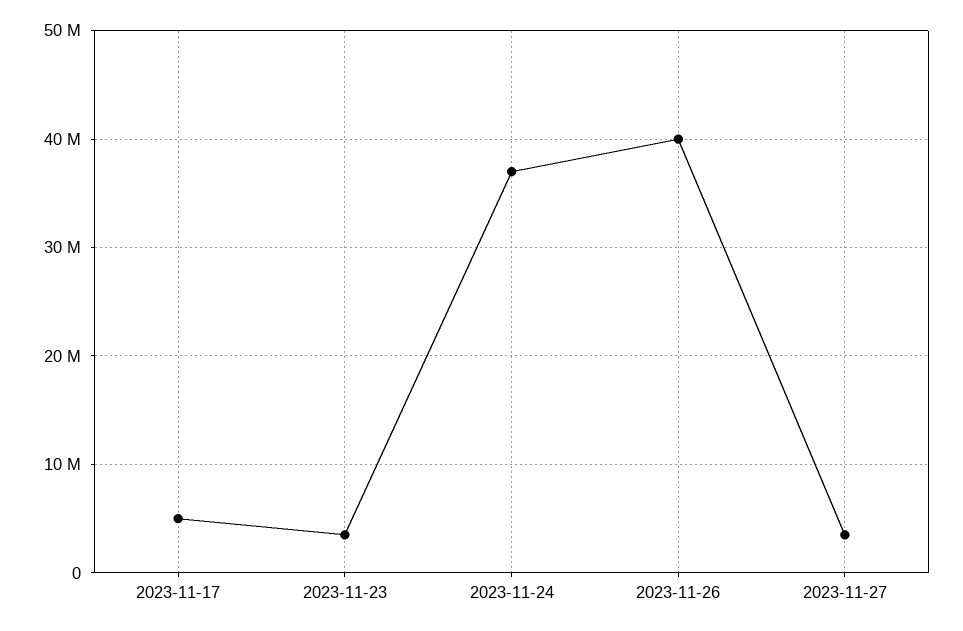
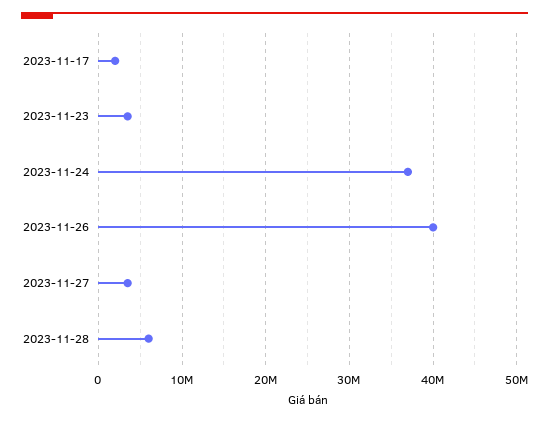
2023-11-17: 5000000 -> 2000000
2023-11-28: none -> 6000000

